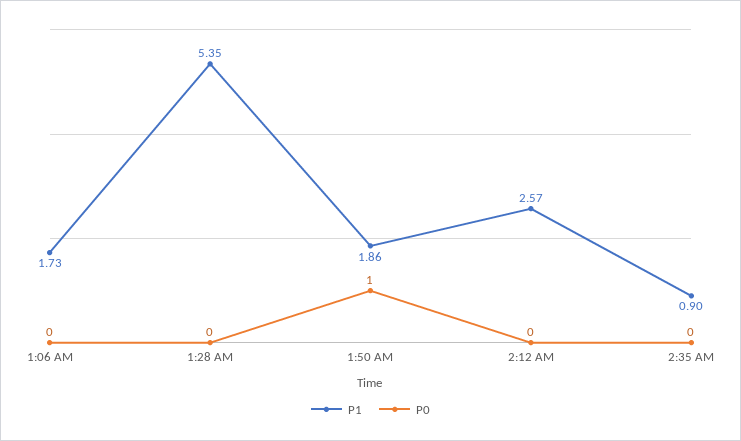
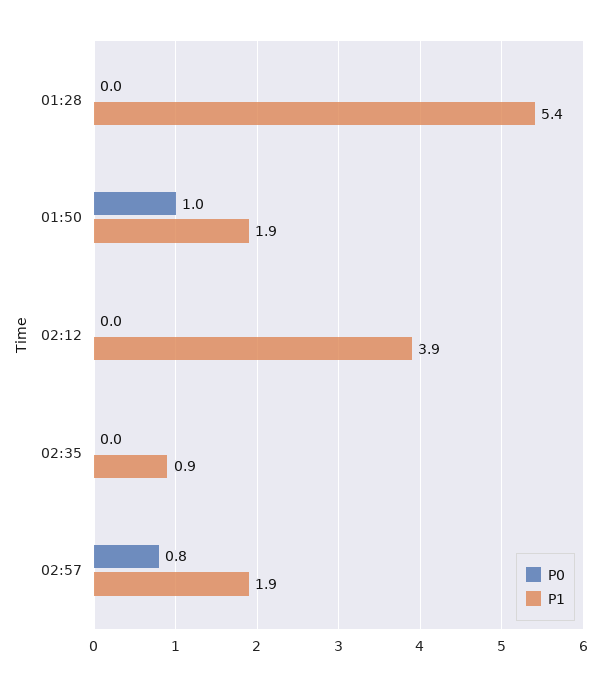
P1, 1:06 AM: 1.73 -> none
P0, 1:06 AM: 0 -> none
P1, 2:12 AM: 2.57 -> 3.9
P0, 02:57: none -> 0.8
P1, 02:57: none -> 1.9

